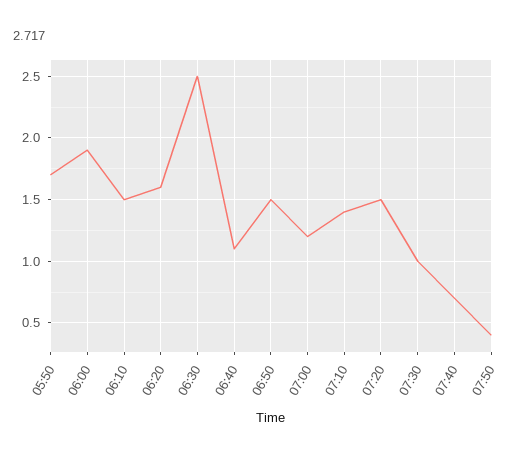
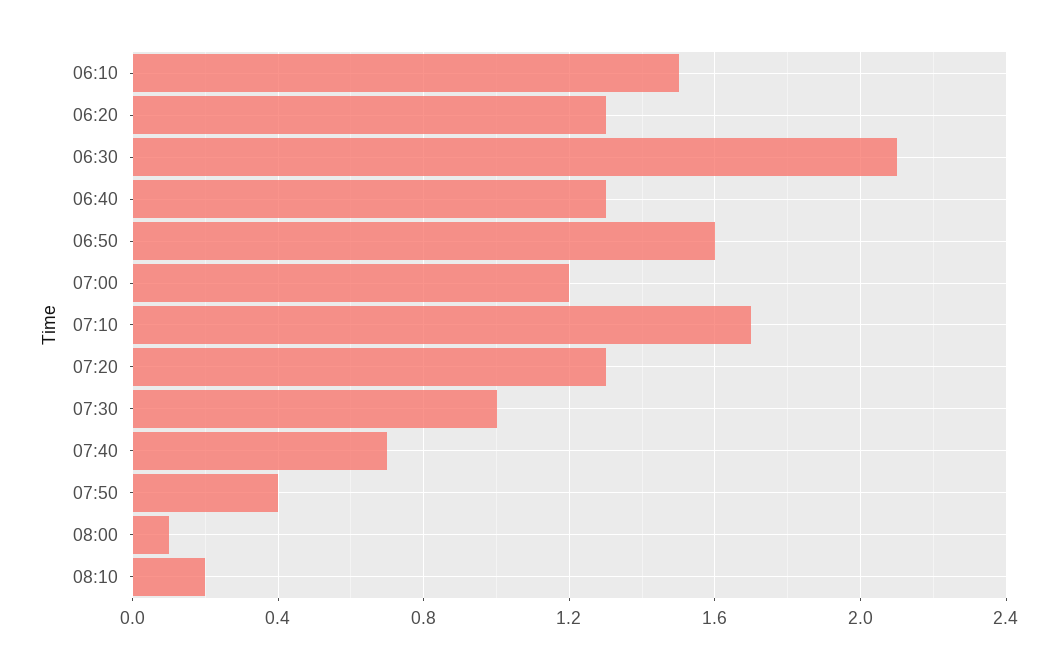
05:50: 1.7 -> none
06:00: 1.9 -> none
06:20: 1.6 -> 1.3
06:30: 2.5 -> 2.1
06:40: 1.1 -> 1.3
06:50: 1.5 -> 1.6
07:10: 1.4 -> 1.7
07:20: 1.5 -> 1.3
08:00: none -> 0.1
08:10: none -> 0.2

